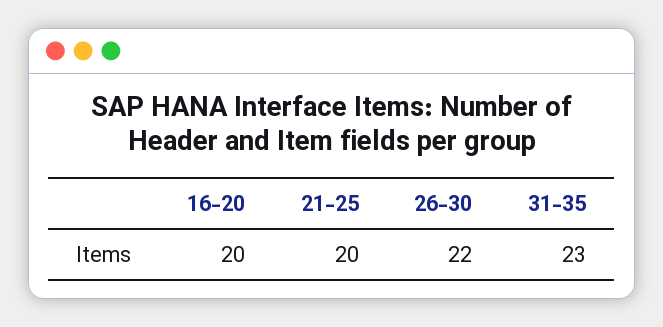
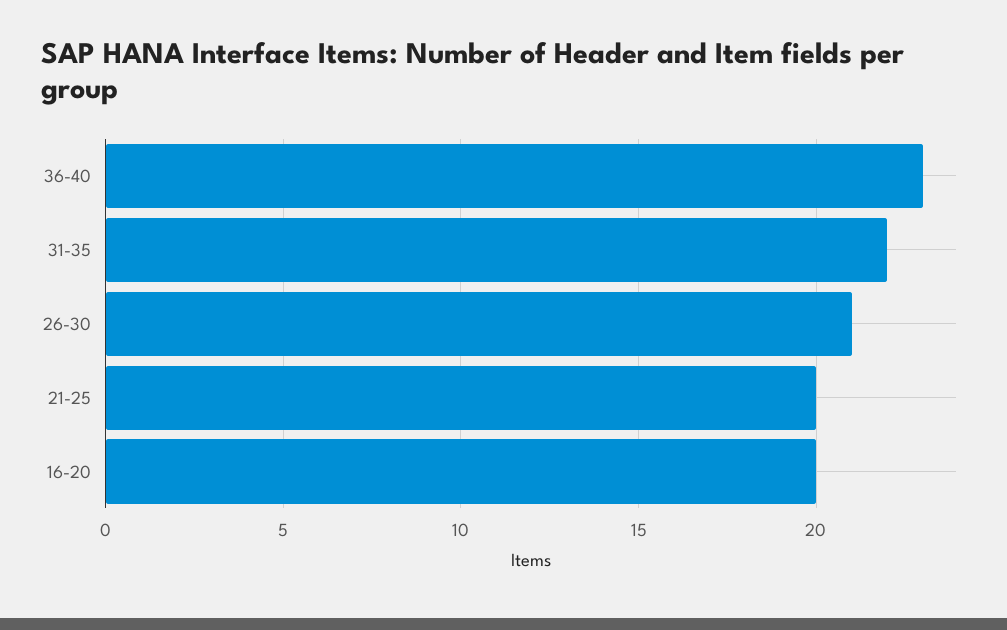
26-30: 22 -> 21
31-35: 23 -> 22
36-40: none -> 23

